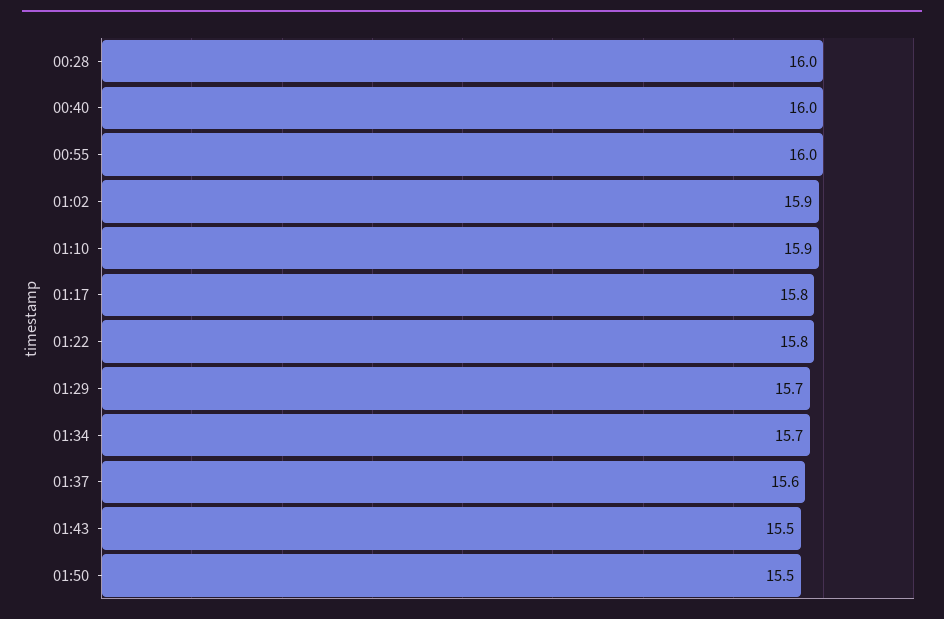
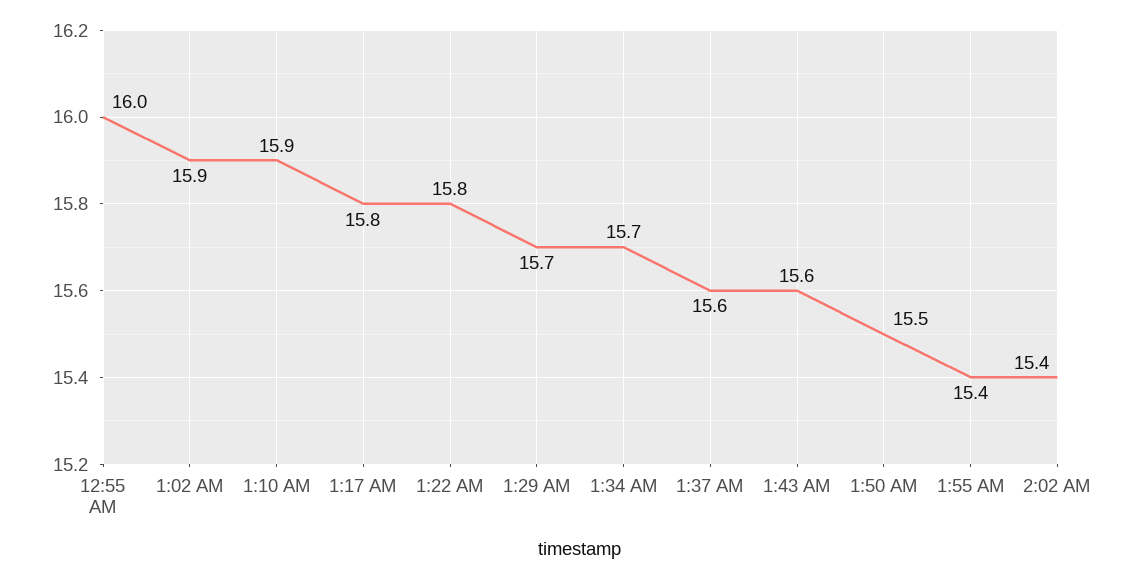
00:28: 16 -> none
00:40: 16 -> none
01:43: 15.5 -> 15.6
1:55 AM: none -> 15.4
2:02 AM: none -> 15.4

